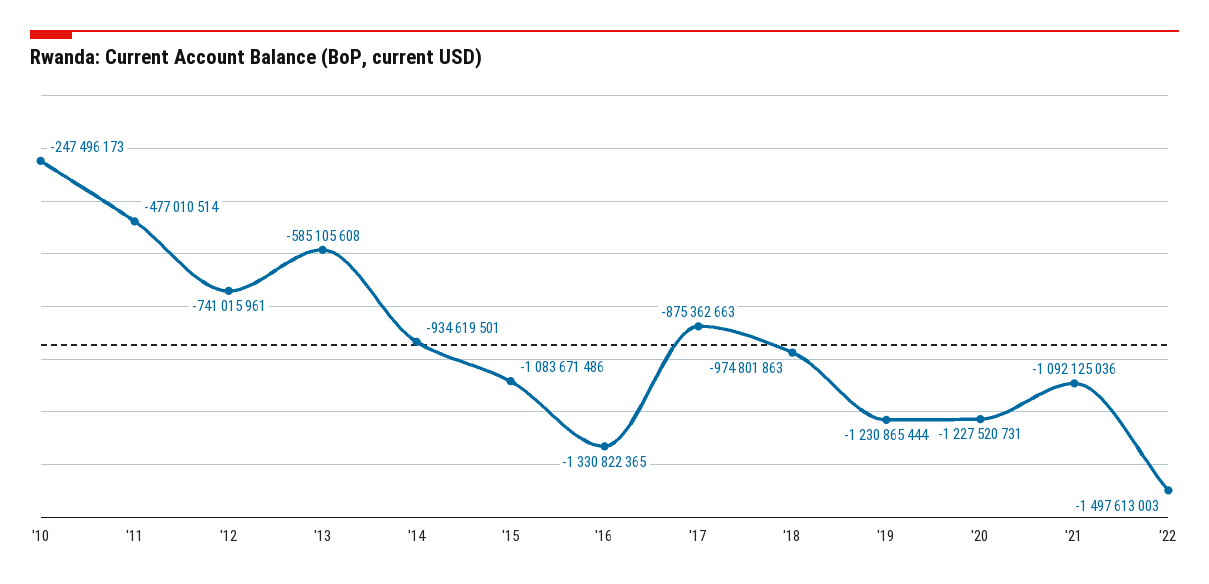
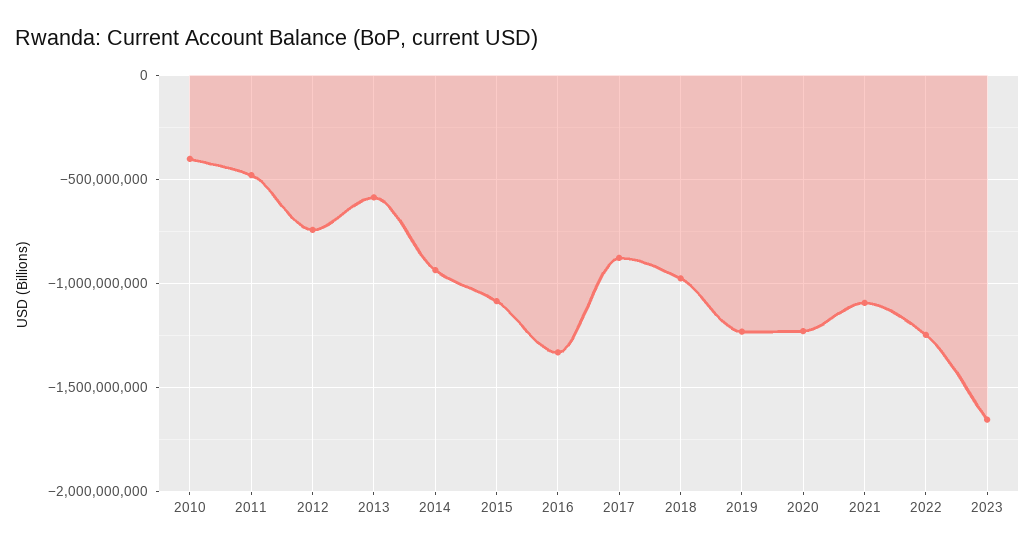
'10: -247496173 -> -400000000
'22: -1497613003 -> -1250000000
2023: none -> -1650000000

